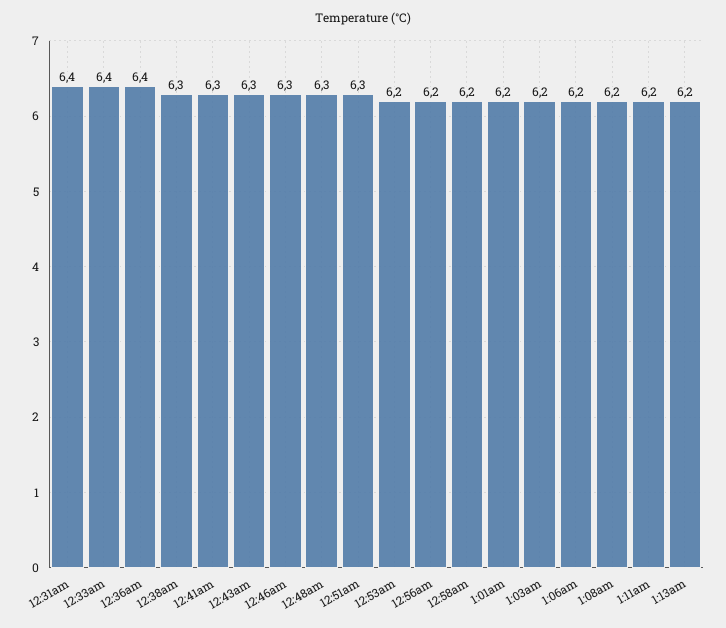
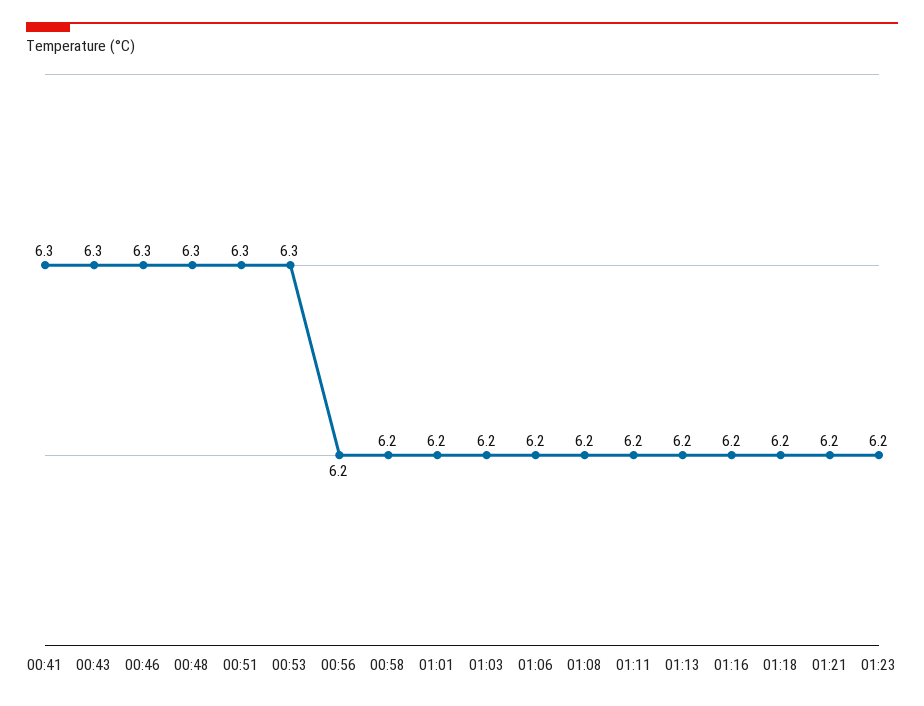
12:31am: 6.4 -> none
12:33am: 6.4 -> none
12:36am: 6.4 -> none
12:38am: 6.3 -> none
12:53am: 6.2 -> 6.3
01:16: none -> 6.2
01:18: none -> 6.2
01:21: none -> 6.2
01:23: none -> 6.2

